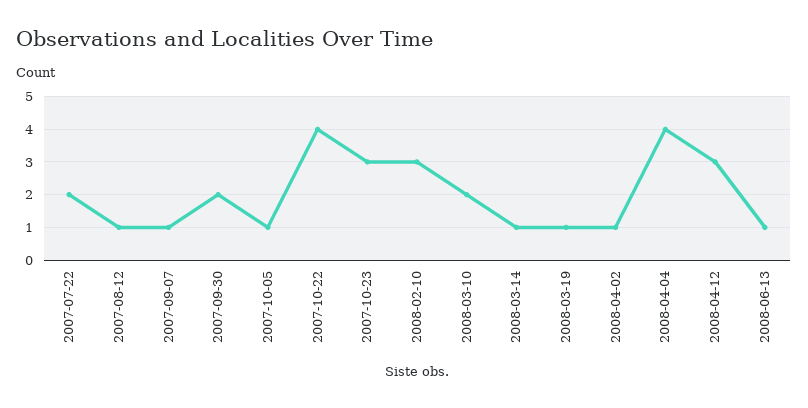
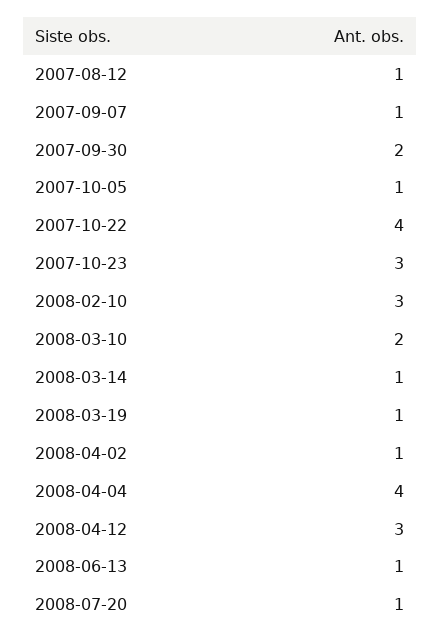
2007-07-22: 2 -> none
2008-07-20: none -> 1

